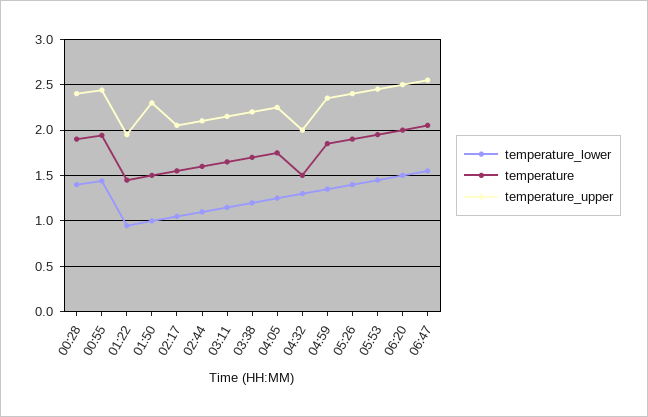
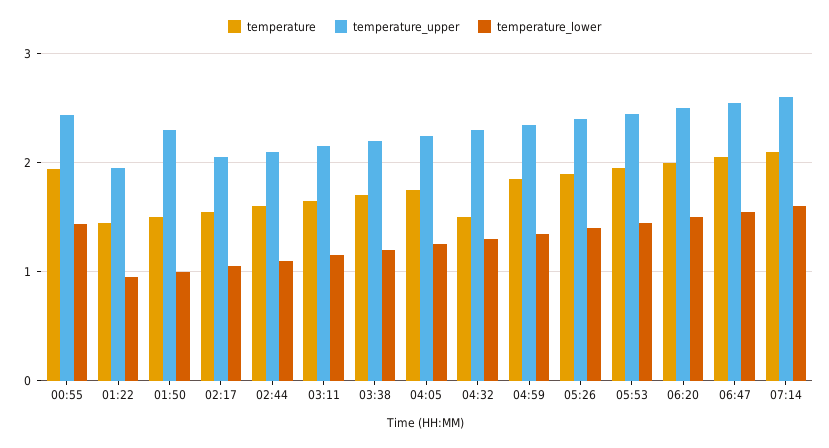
temperature_lower, 00:28: 1.4 -> none
temperature, 00:28: 1.9 -> none
temperature_upper, 00:28: 2.4 -> none
temperature_upper, 04:32: 2 -> 2.3
temperature, 07:14: none -> 2.1
temperature_upper, 07:14: none -> 2.6
temperature_lower, 07:14: none -> 1.6

